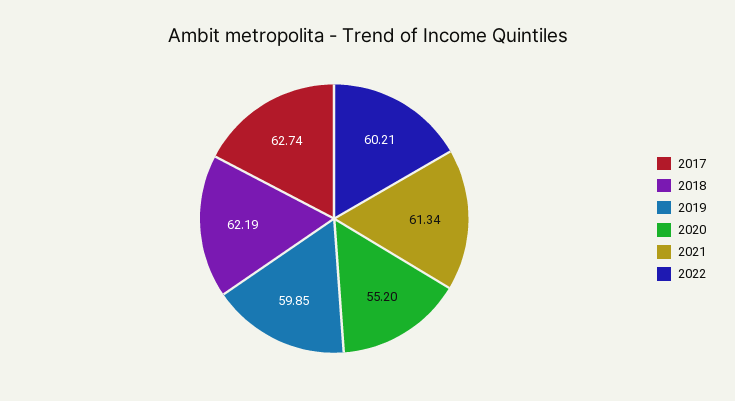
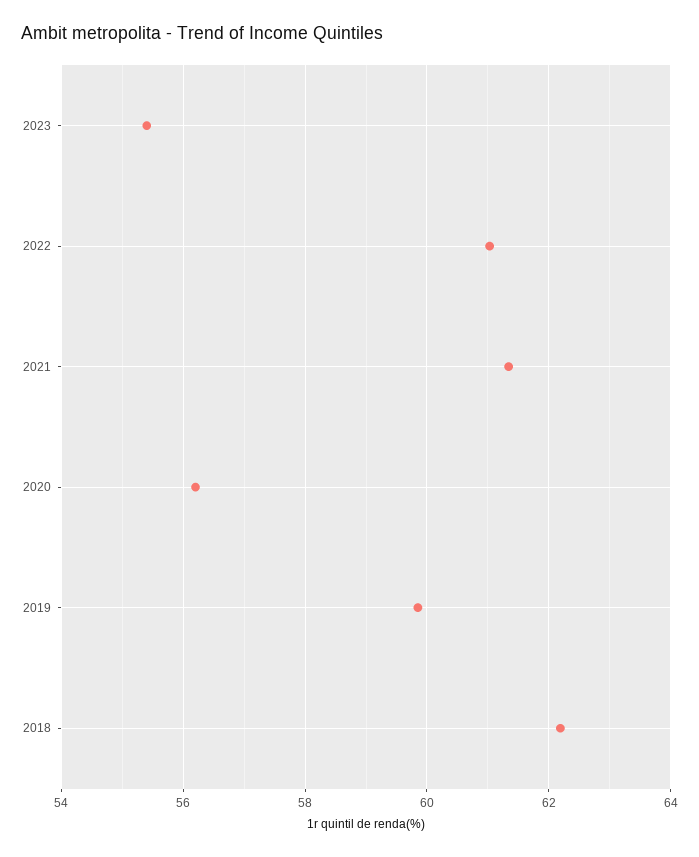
2017: 62.74 -> none
2020: 55.2 -> 56.2
2022: 60.21 -> 61
2023: none -> 55.4

